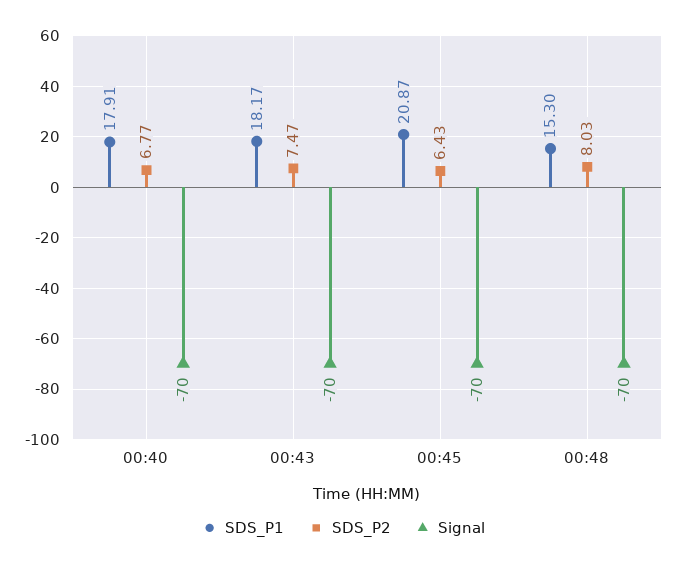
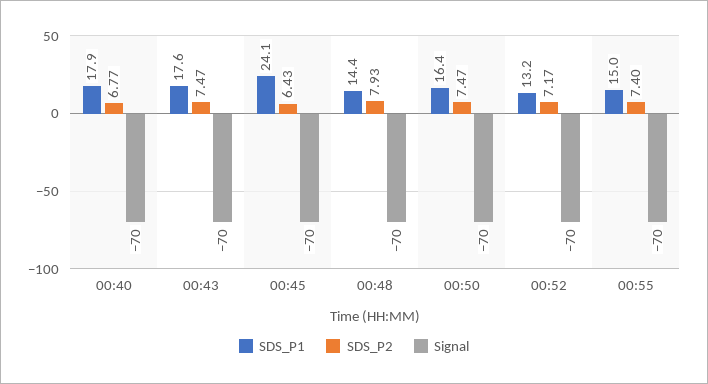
SDS_P1, 00:43: 18.17 -> 17.6
SDS_P1, 00:45: 20.87 -> 24.1
SDS_P1, 00:48: 15.3 -> 14.4
SDS_P2, 00:48: 8.03 -> 7.93
SDS_P1, 00:50: none -> 16.4
SDS_P2, 00:50: none -> 7.47
Signal, 00:50: none -> -70
SDS_P1, 00:52: none -> 13.2
SDS_P2, 00:52: none -> 7.17
Signal, 00:52: none -> -70
SDS_P1, 00:55: none -> 15
SDS_P2, 00:55: none -> 7.4
Signal, 00:55: none -> -70

